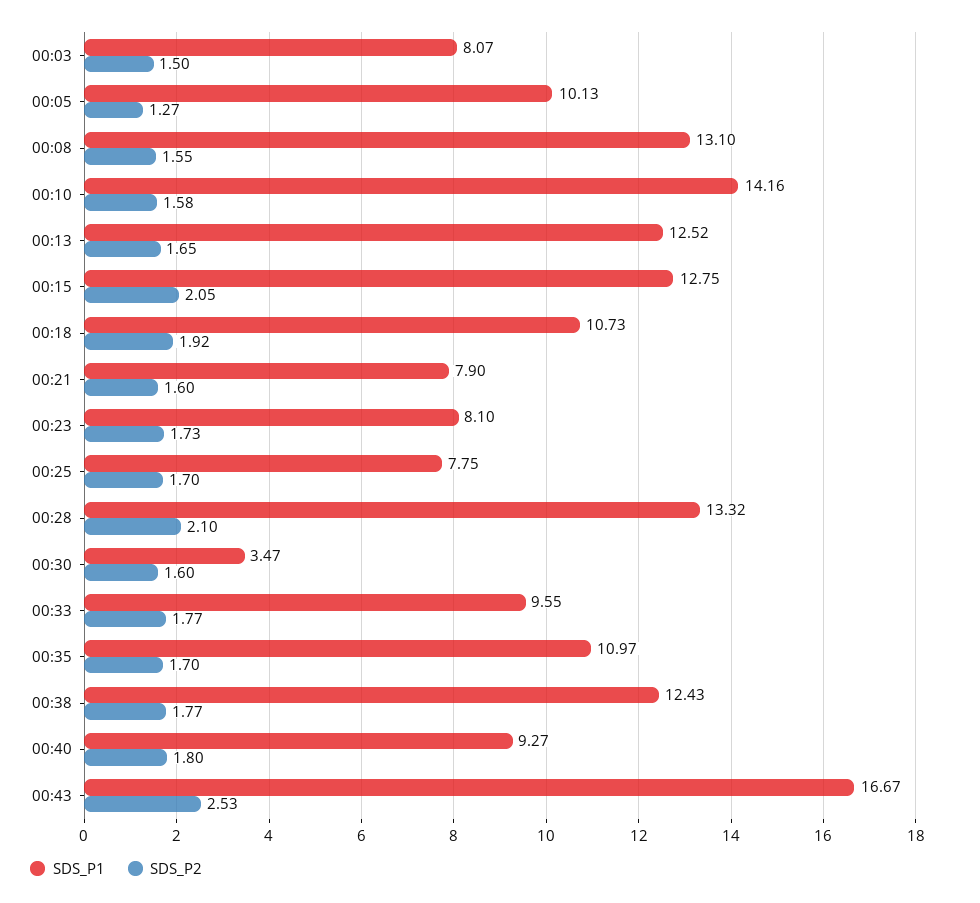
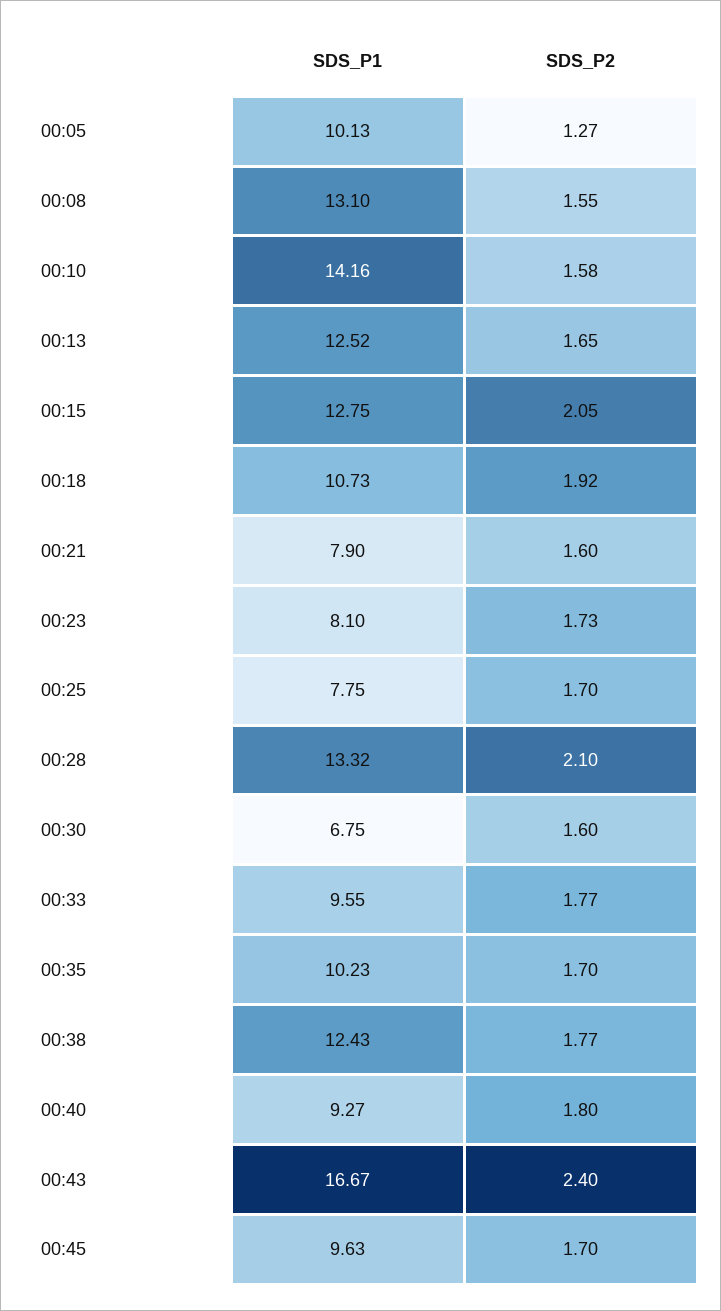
SDS_P1, 00:03: 8.07 -> none
SDS_P2, 00:03: 1.5 -> none
SDS_P1, 00:30: 3.47 -> 6.75
SDS_P1, 00:35: 10.97 -> 10.23
SDS_P2, 00:43: 2.53 -> 2.4
SDS_P1, 00:45: none -> 9.63
SDS_P2, 00:45: none -> 1.7

